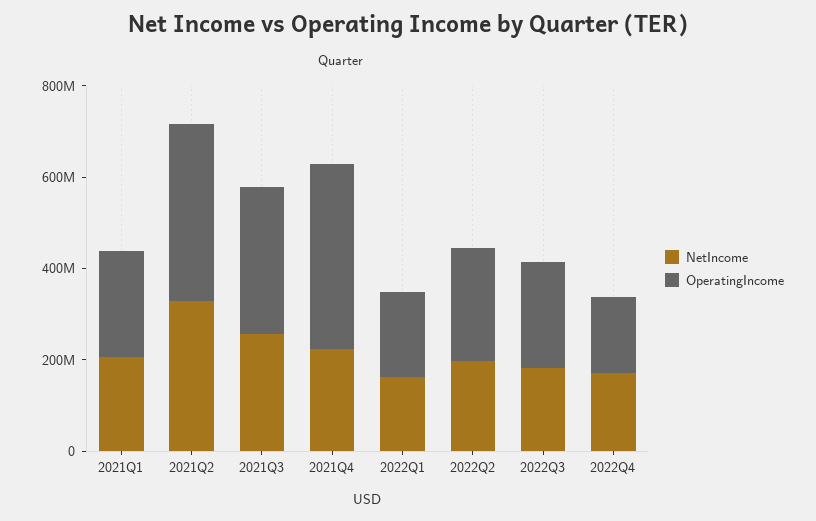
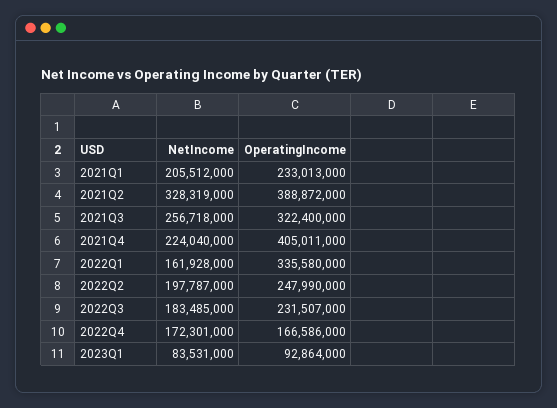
OperatingIncome, 2022Q1: 200000000 -> 335580000
NetIncome, 2023Q1: none -> 83531000
OperatingIncome, 2023Q1: none -> 92864000

